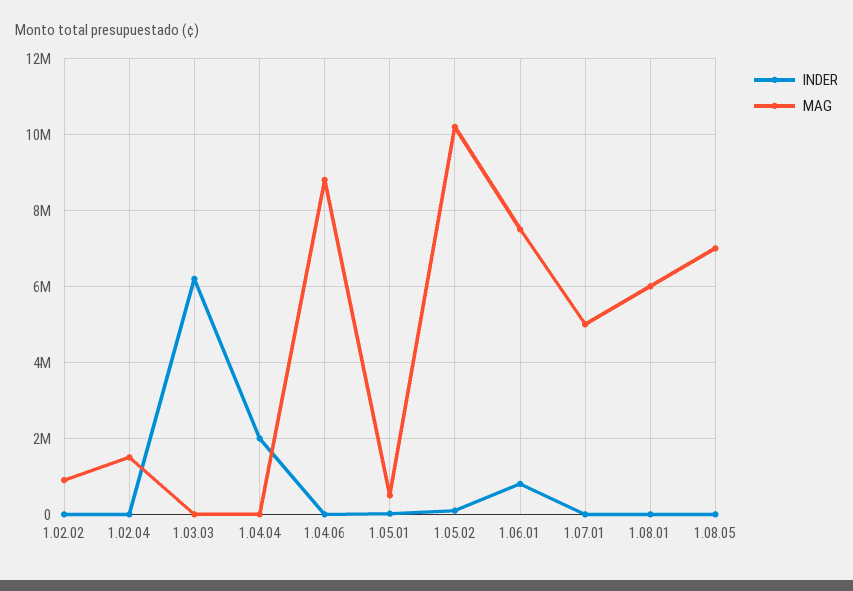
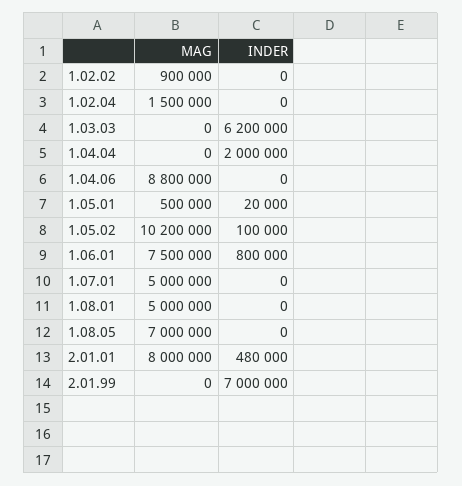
MAG, 1.08.01: 6000000 -> 5000000
MAG, 2.01.01: none -> 8000000
INDER, 2.01.01: none -> 480000
MAG, 2.01.99: none -> 0
INDER, 2.01.99: none -> 7000000

